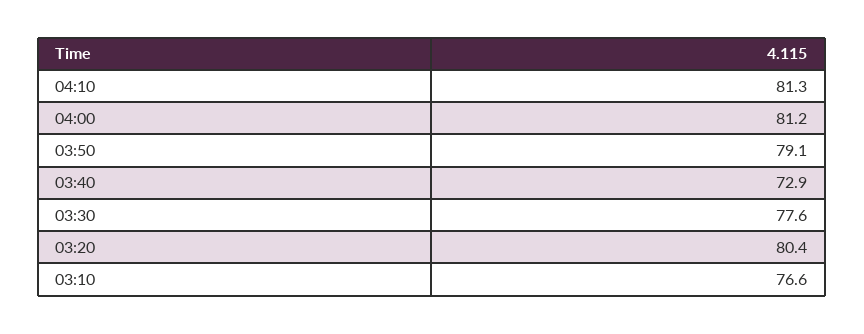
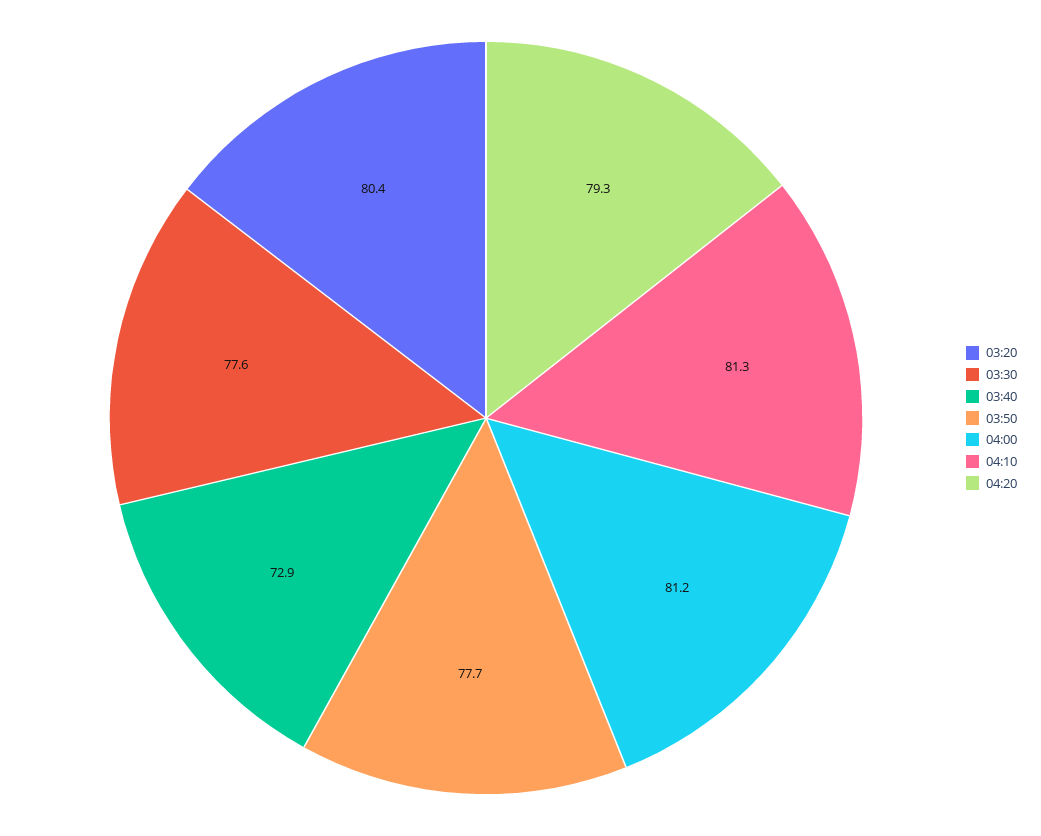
03:50: 79.1 -> 77.7
03:10: 76.6 -> none
04:20: none -> 79.3

